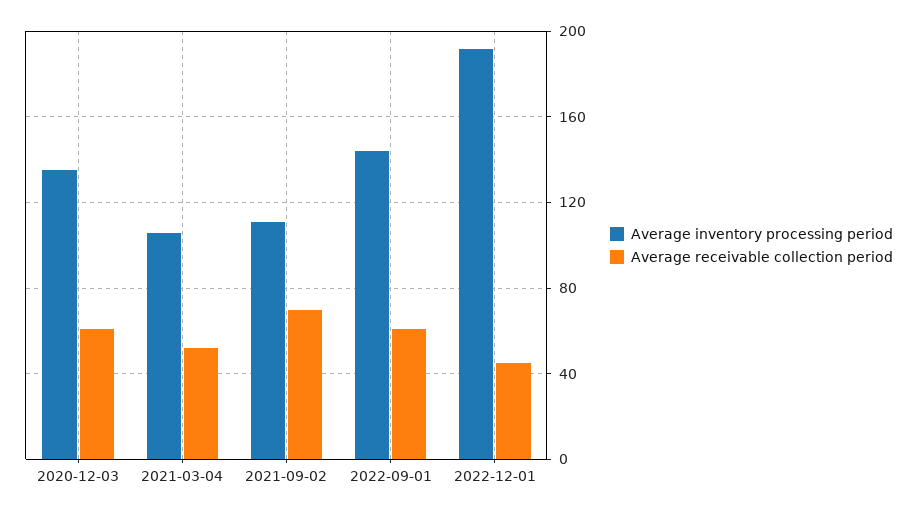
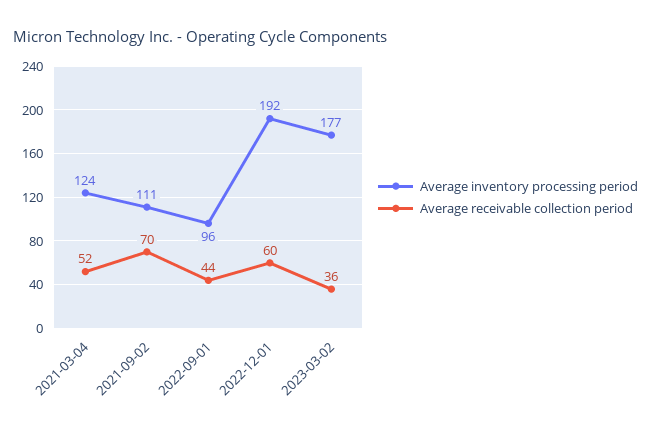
Average inventory processing period, 2020-12-03: 135 -> none
Average receivable collection period, 2020-12-03: 60 -> none
Average inventory processing period, 2021-03-04: 105 -> 124
Average inventory processing period, 2022-09-01: 145 -> 96
Average receivable collection period, 2022-09-01: 60 -> 44
Average receivable collection period, 2022-12-01: 45 -> 60
Average inventory processing period, 2023-03-02: none -> 177
Average receivable collection period, 2023-03-02: none -> 36

